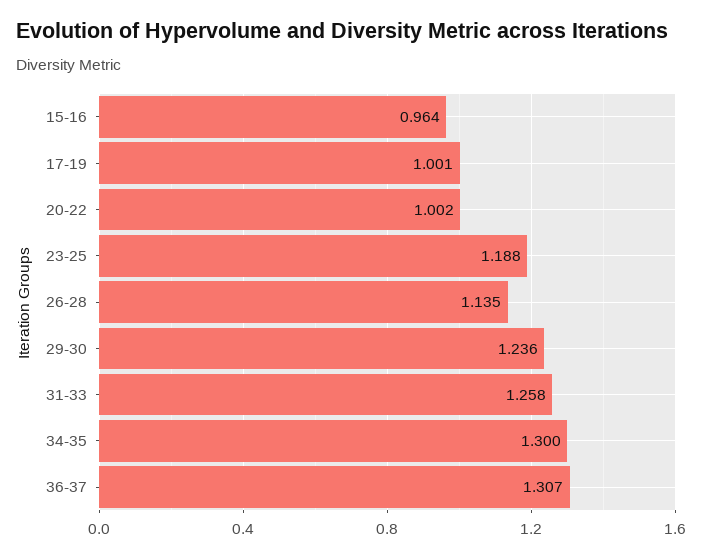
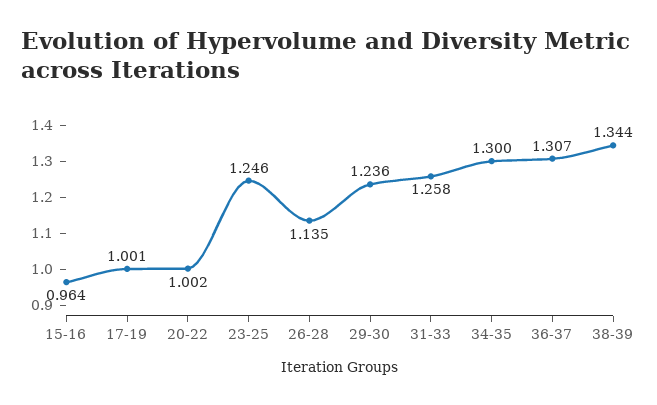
23-25: 1.188 -> 1.246
38-39: none -> 1.344

